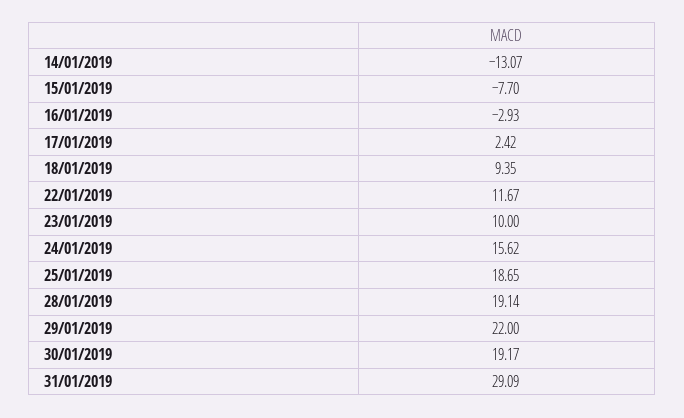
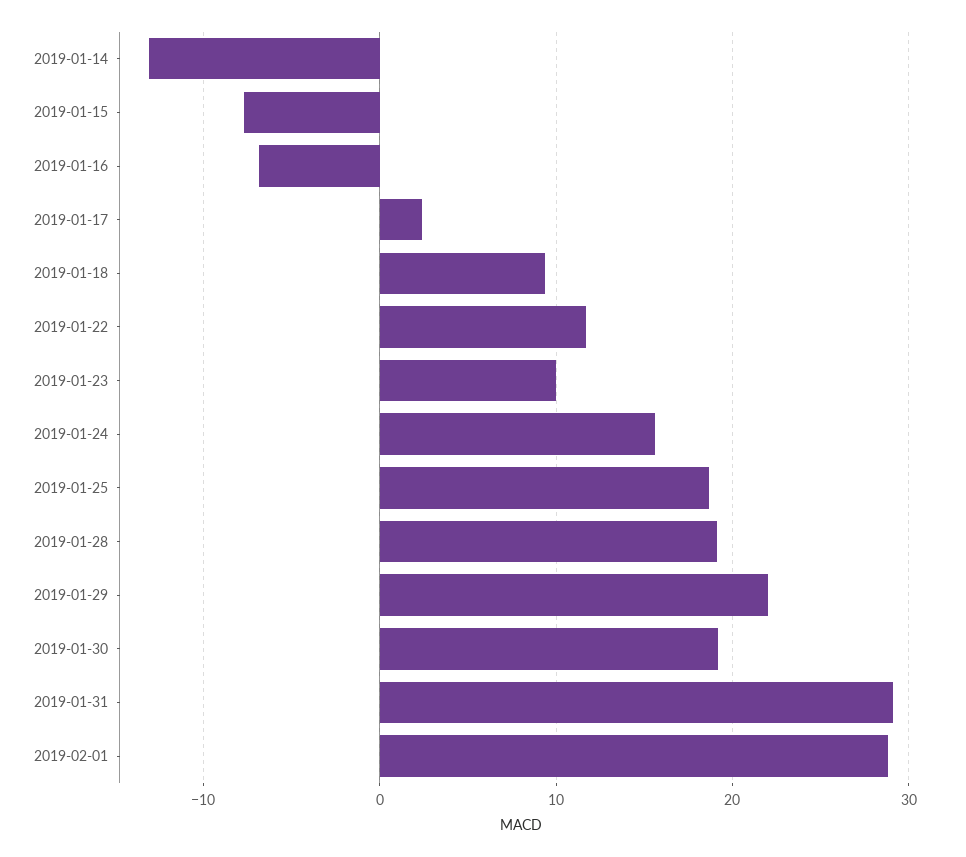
16/01/2019: -2.93 -> -7
2019-02-01: none -> 29

